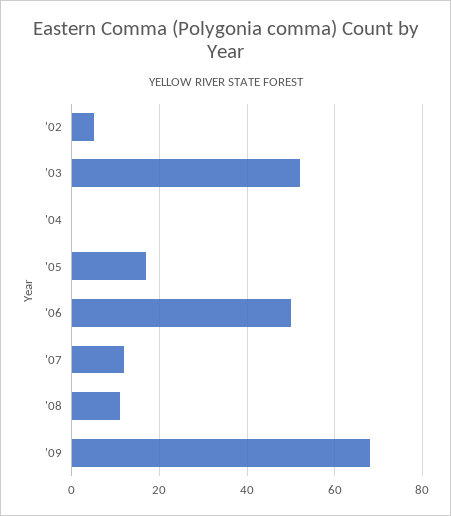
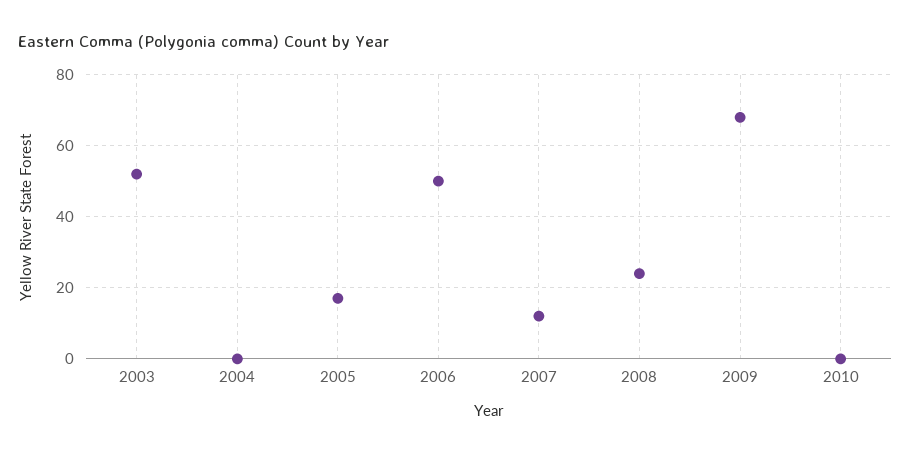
'02: 5 -> none
'08: 10 -> 25
2010: none -> 0

